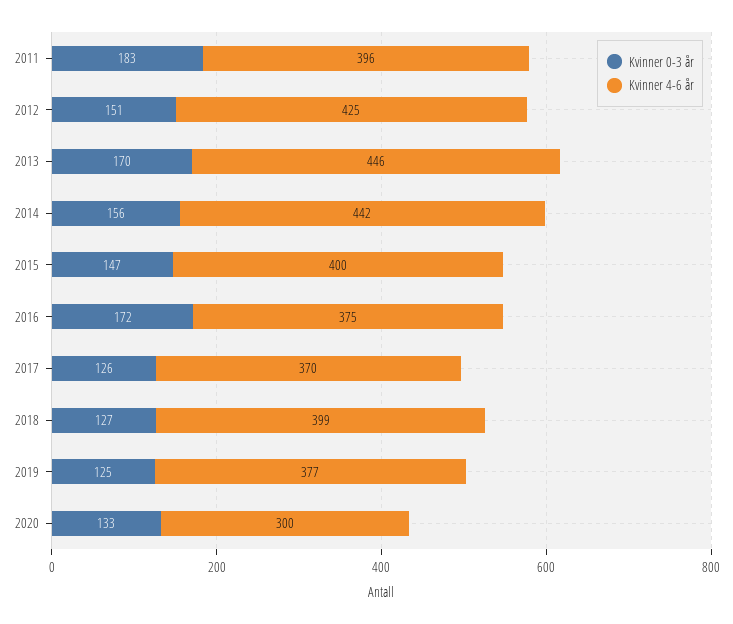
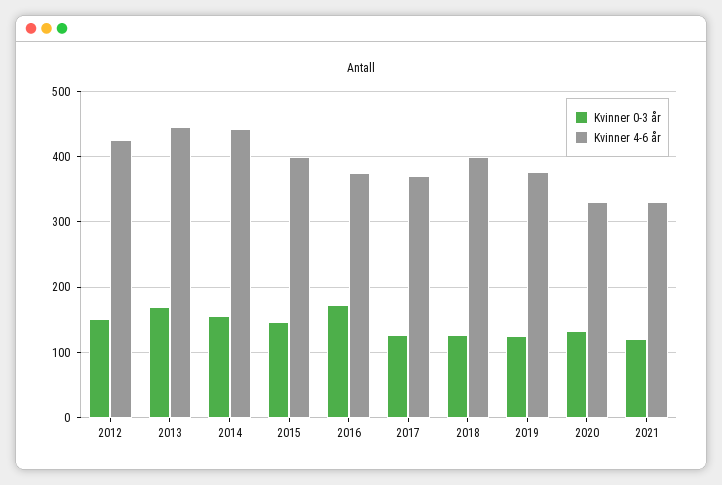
Kvinner 0-3 år, 2011: 183 -> none
Kvinner 4-6 år, 2011: 396 -> none
Kvinner 4-6 år, 2020: 300 -> 330
Kvinner 0-3 år, 2021: none -> 120
Kvinner 4-6 år, 2021: none -> 330

